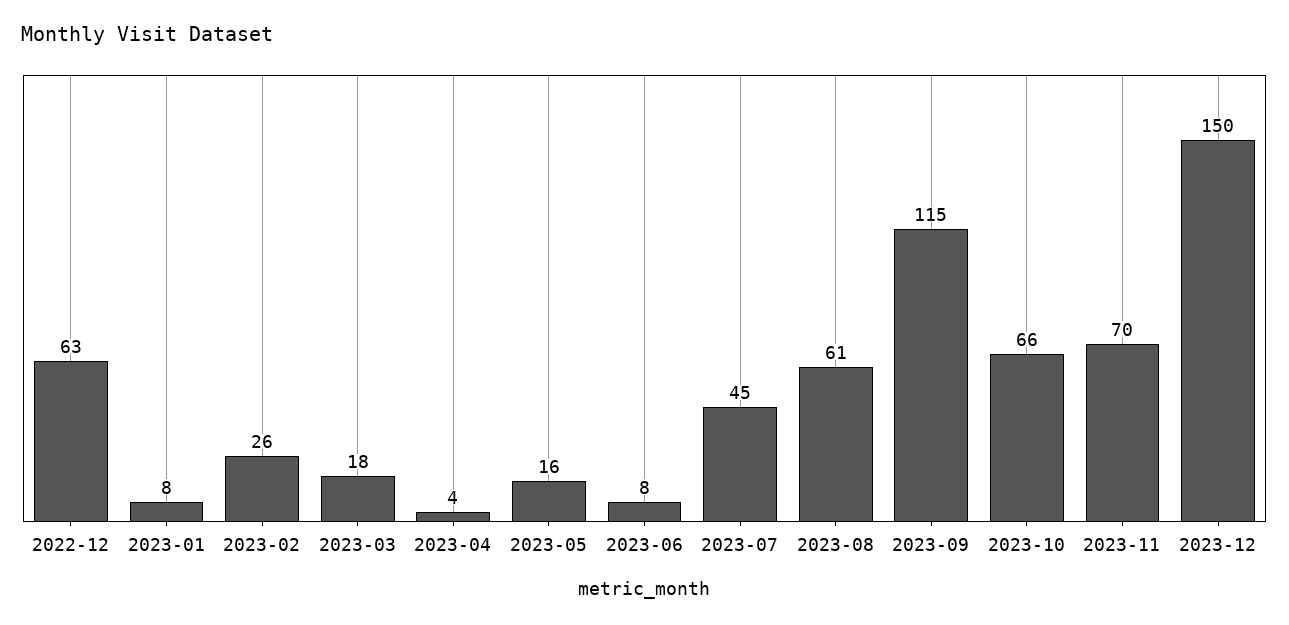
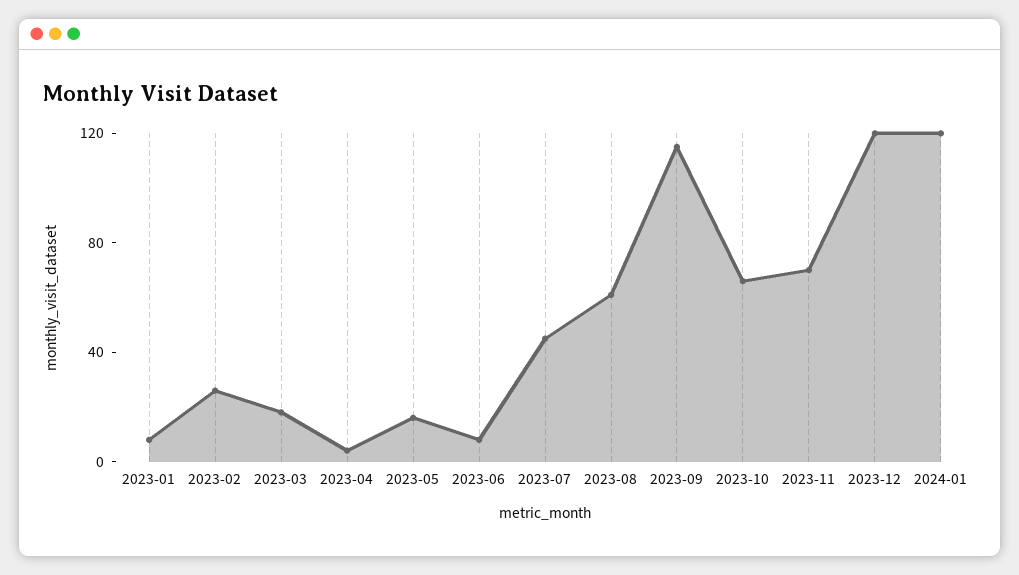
2022-12: 63 -> none
2023-12: 150 -> 120
2024-01: none -> 120

